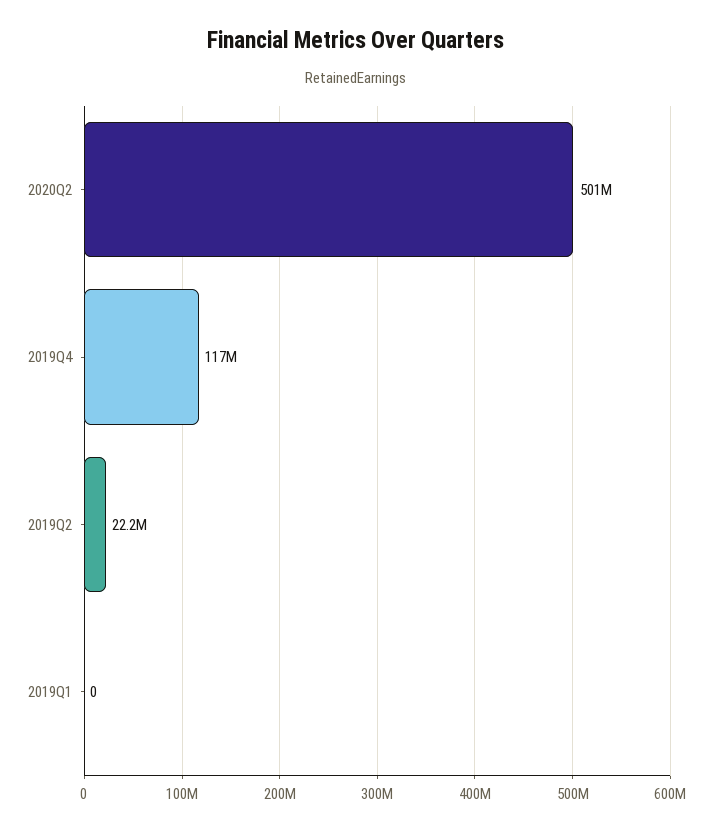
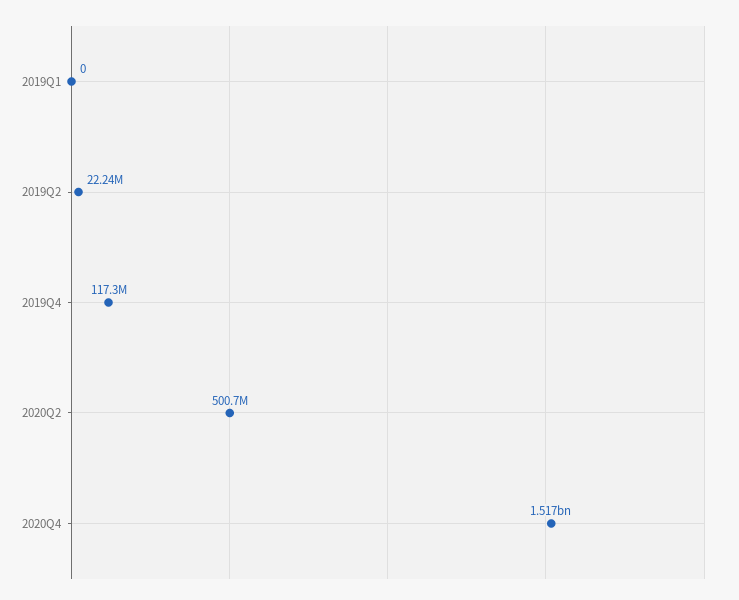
2020Q4: none -> 1517000000

